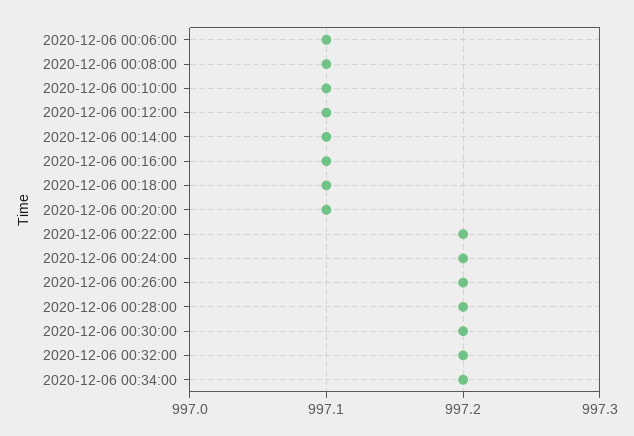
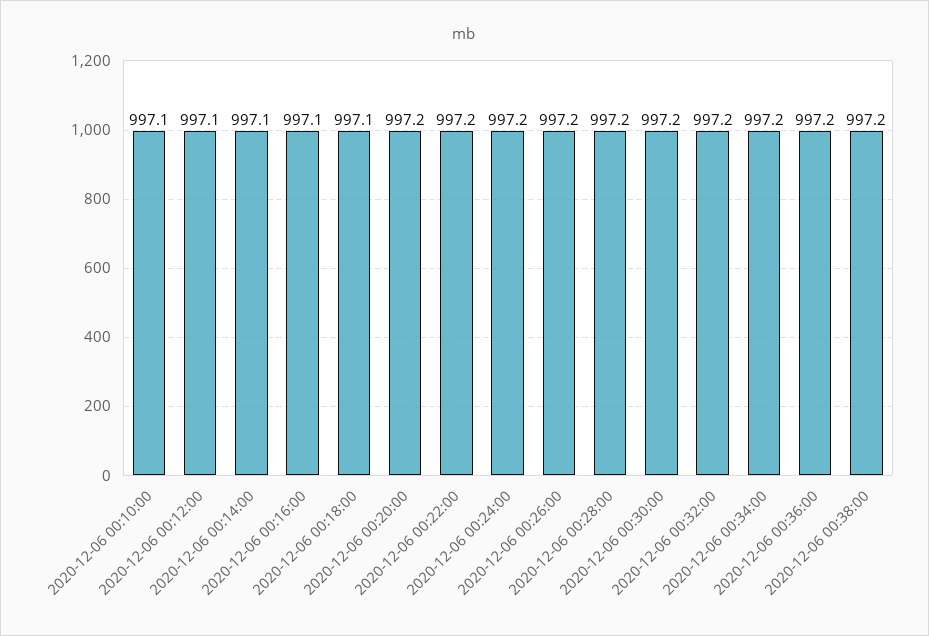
2020-12-06 00:06:00: 997.1 -> none
2020-12-06 00:08:00: 997.1 -> none
2020-12-06 00:20:00: 997.1 -> 997.2
2020-12-06 00:36:00: none -> 997.2
2020-12-06 00:38:00: none -> 997.2

